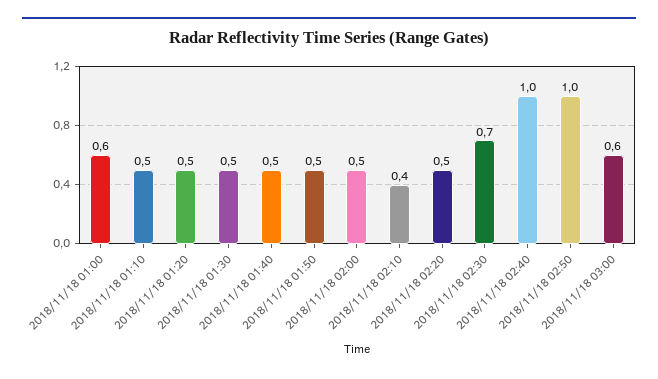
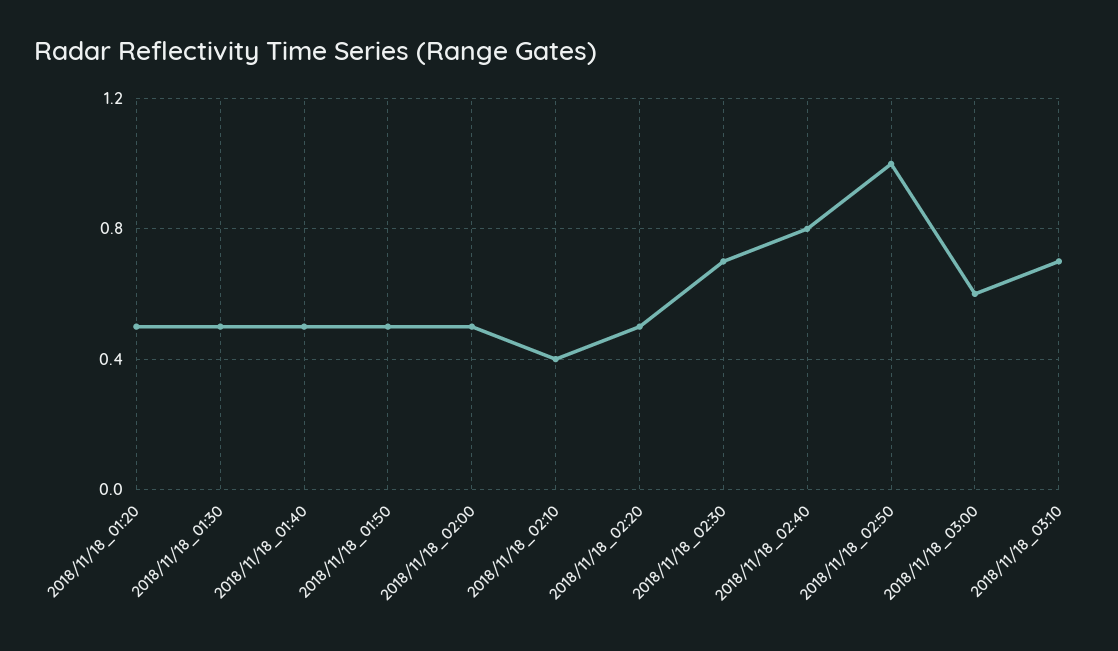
2018/11/18 01:00: 0.6 -> none
2018/11/18 01:10: 0.5 -> none
2018/11/18 02:40: 1 -> 0.8
2018/11/18_03:10: none -> 0.7

